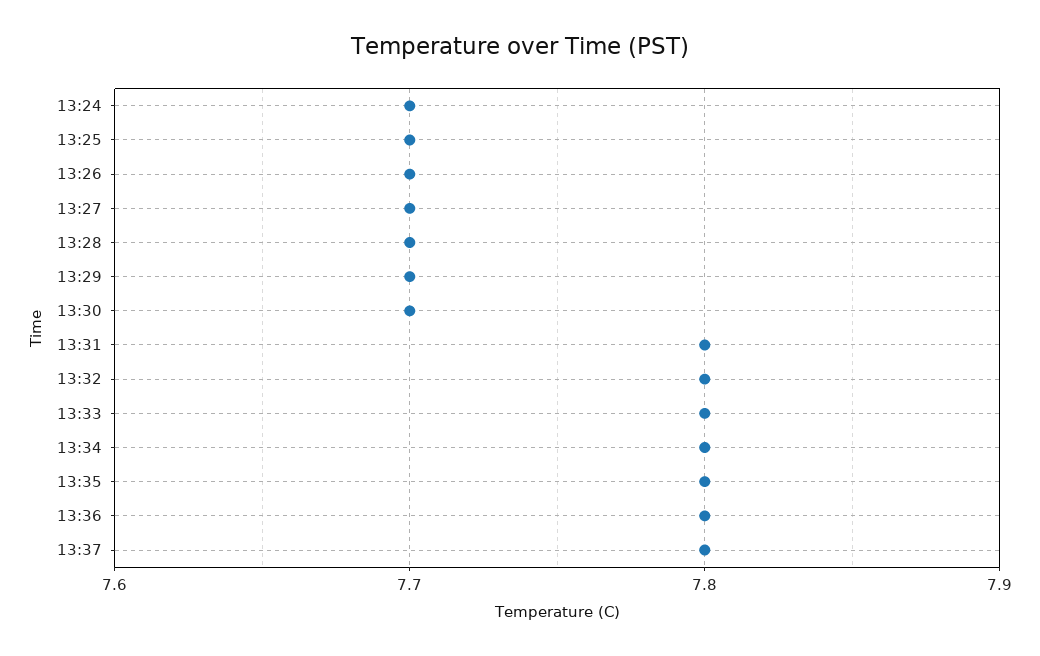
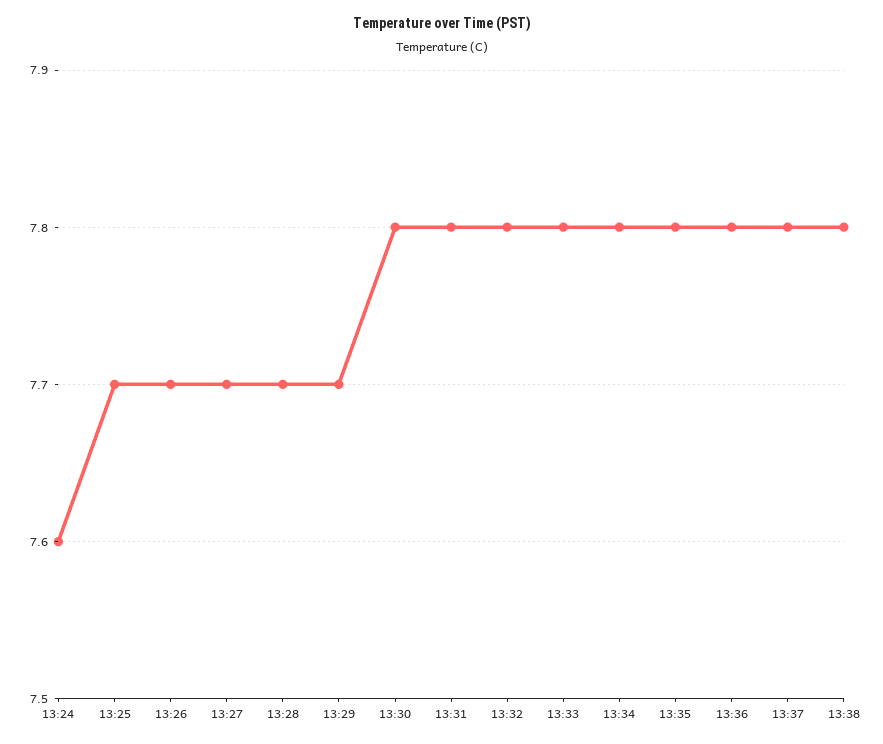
13:24: 7.7 -> 7.6
13:30: 7.7 -> 7.8
13:38: none -> 7.8

